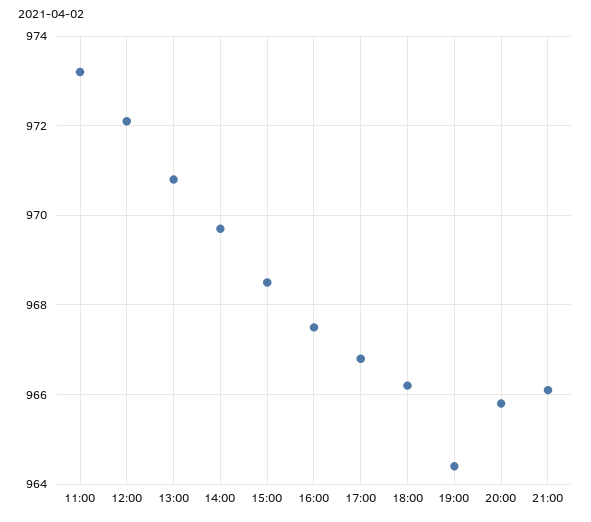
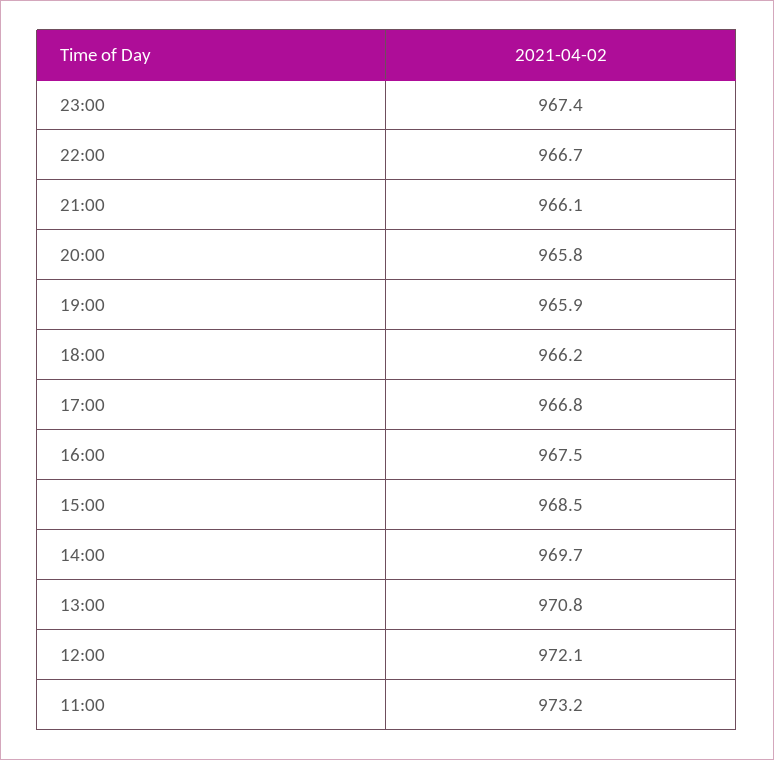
19:00: 964.5 -> 965.9
23:00: none -> 967.4
22:00: none -> 966.7

